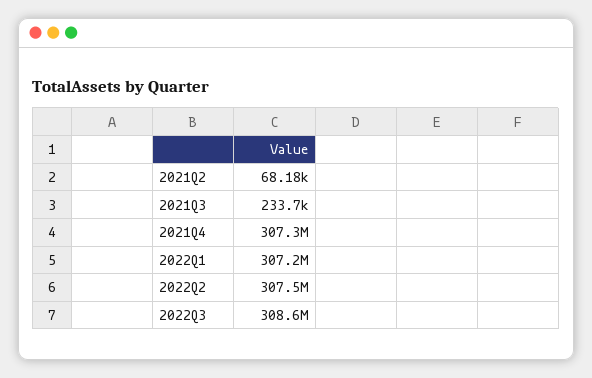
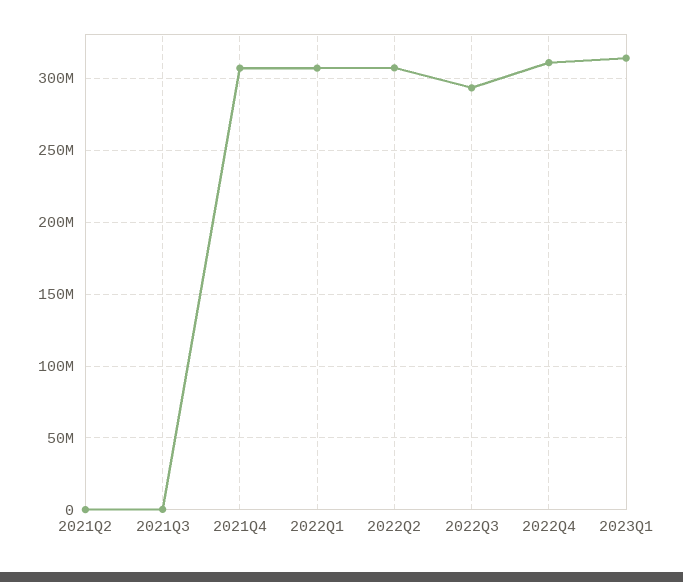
2022Q3: 308600000 -> 295000000
2022Q4: none -> 310000000
2023Q1: none -> 315000000

